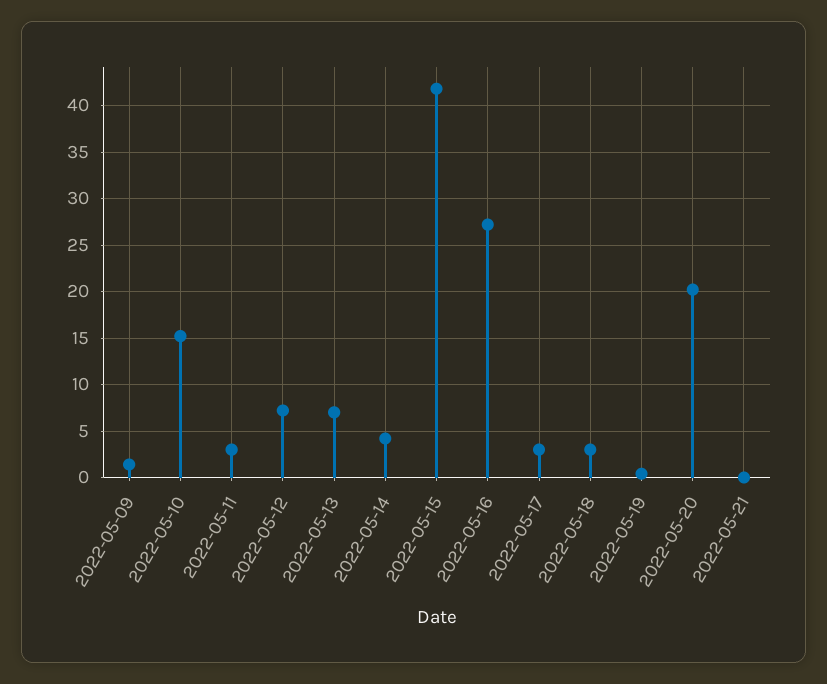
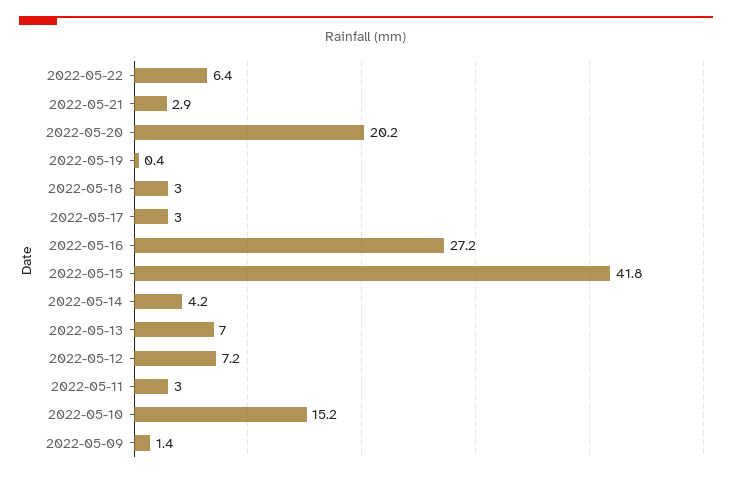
2022-05-21: 0 -> 2.9
2022-05-22: none -> 6.4

